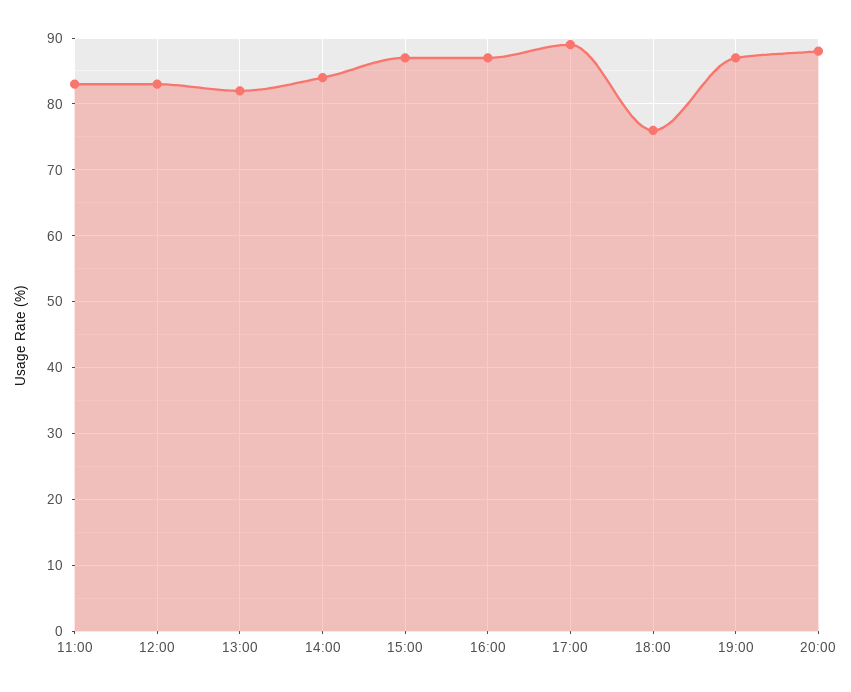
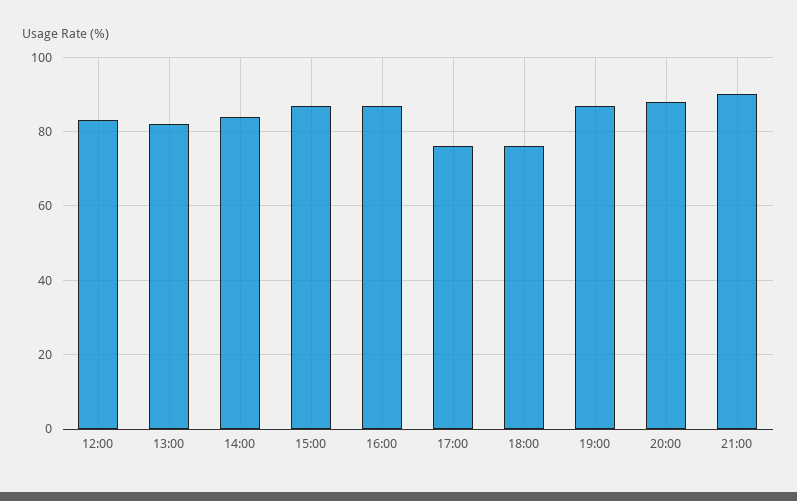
11:00: 83 -> none
17:00: 89 -> 75
21:00: none -> 90

